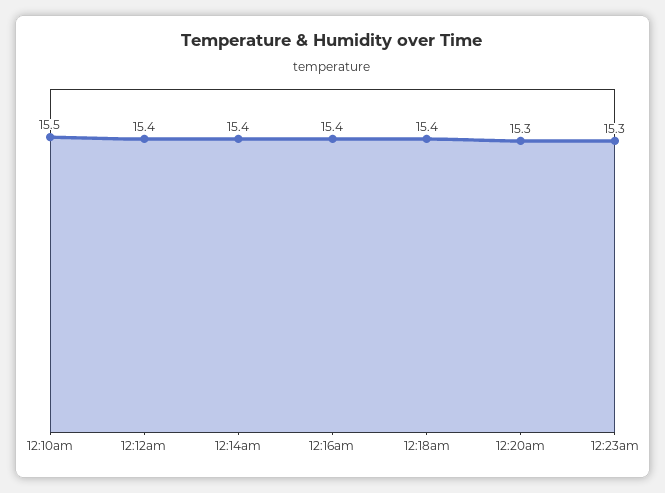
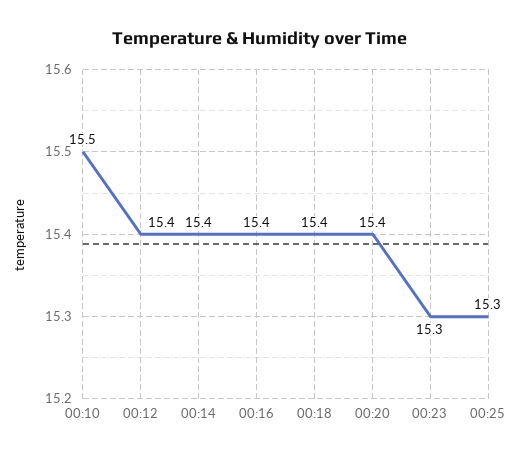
12:20am: 15.3 -> 15.4
00:25: none -> 15.3

